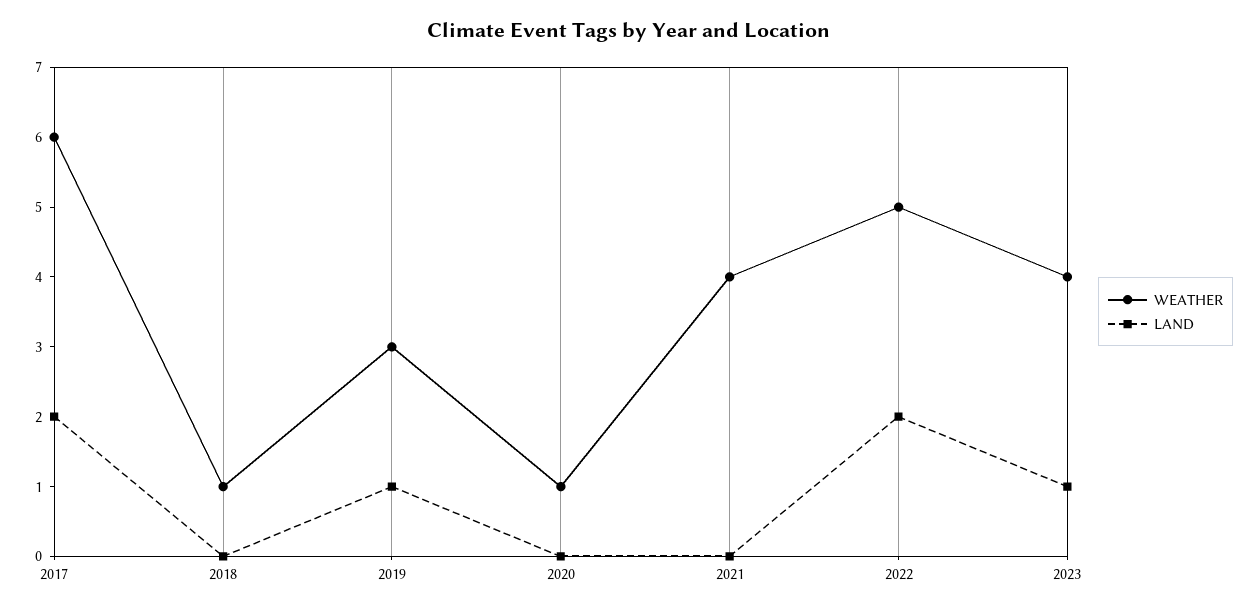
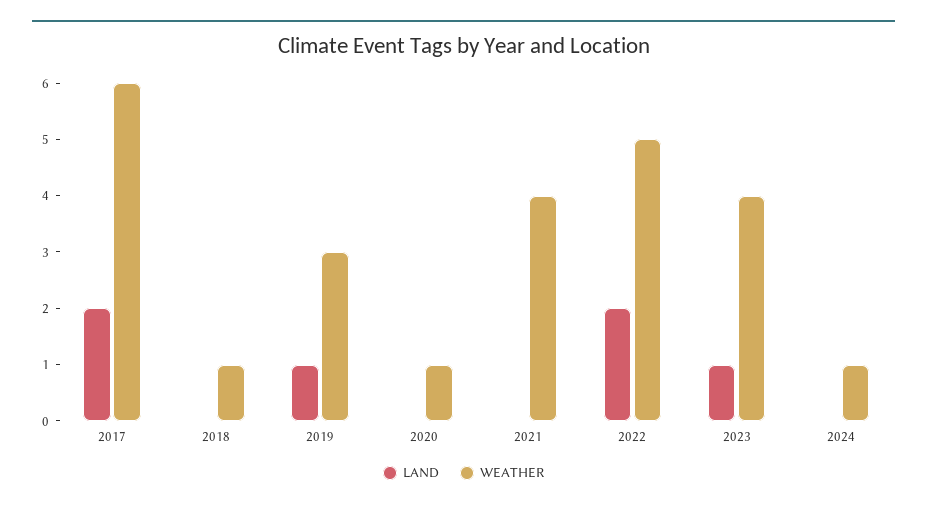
LAND, 2024: none -> 0
WEATHER, 2024: none -> 1

